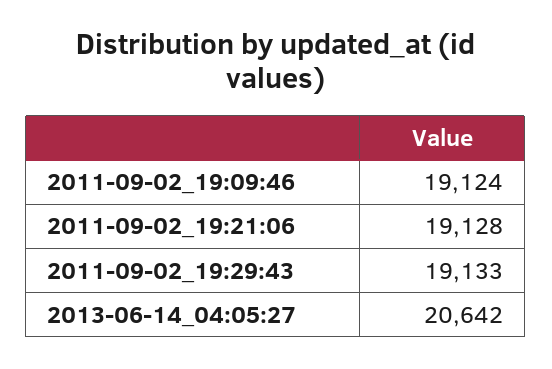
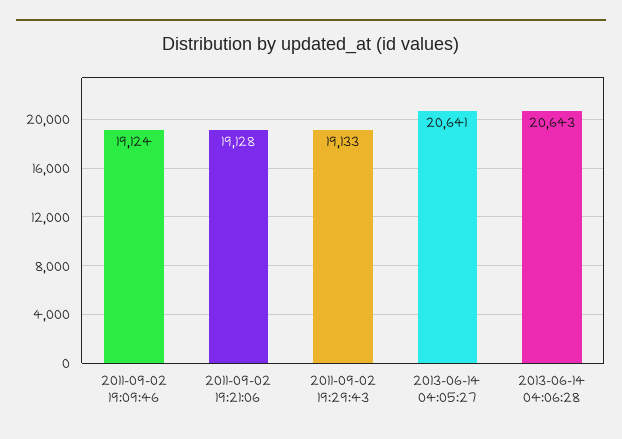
2013-06-14_04:05:27: 20642 -> 20641
2013-06-14 04:06:28: none -> 20643

